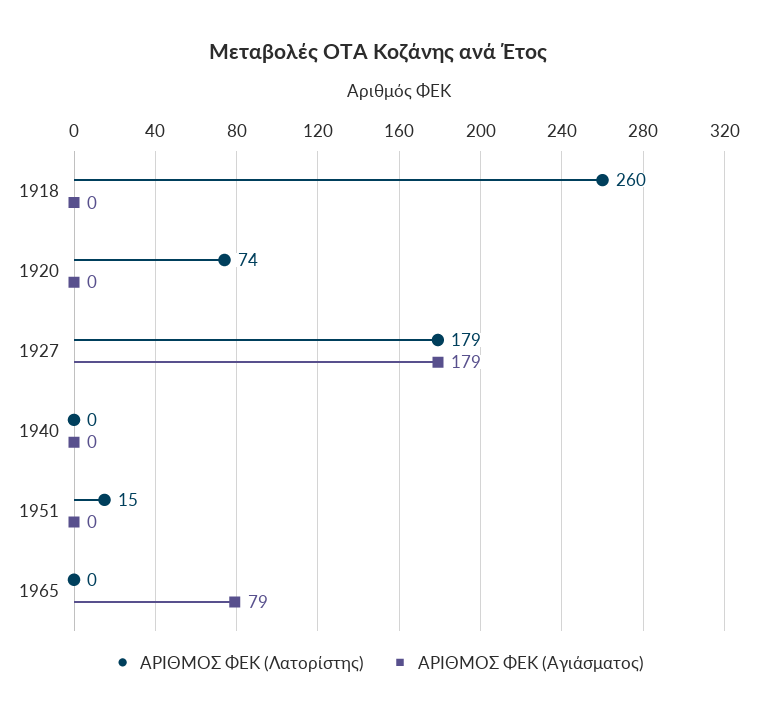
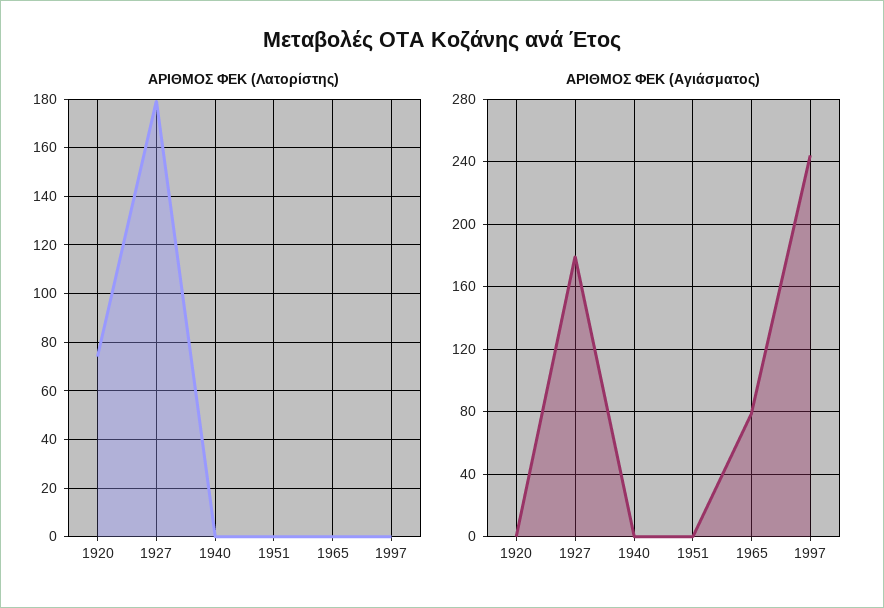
ΑΡΙΘΜΟΣ ΦΕΚ (Λατορίστης), 1918: 260 -> none
ΑΡΙΘΜΟΣ ΦΕΚ (Αγιάσματος), 1918: 0 -> none
ΑΡΙΘΜΟΣ ΦΕΚ (Λατορίστης), 1951: 15 -> 0
ΑΡΙΘΜΟΣ ΦΕΚ (Λατορίστης), 1997: none -> 0
ΑΡΙΘΜΟΣ ΦΕΚ (Αγιάσματος), 1997: none -> 245

